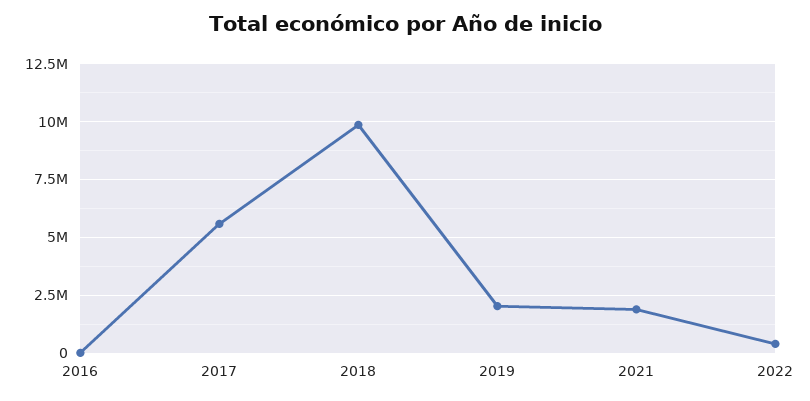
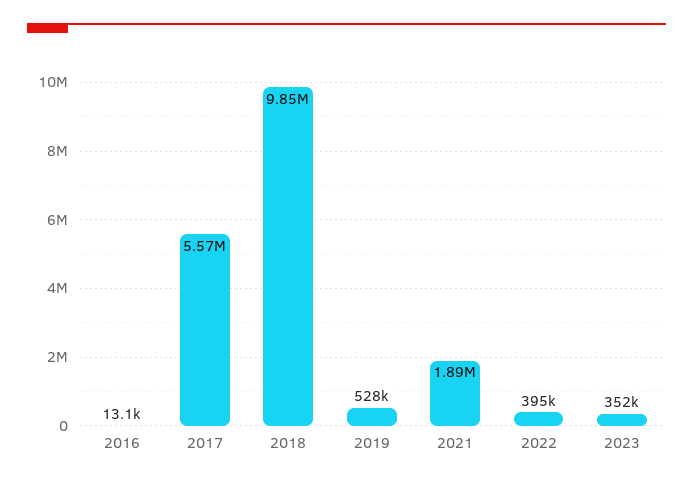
2019: 2000000 -> 528000
2023: none -> 352000

